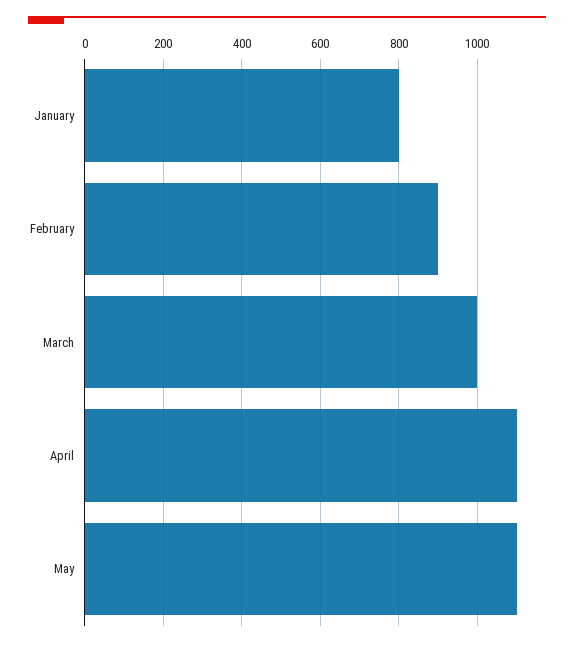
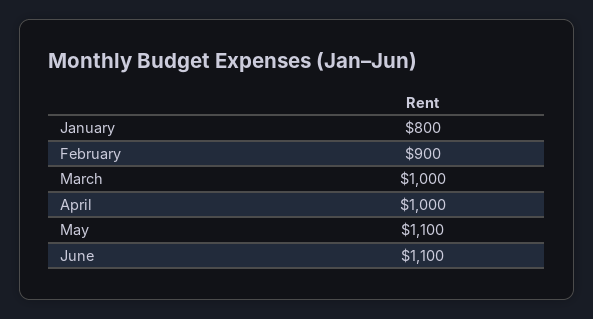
April: 1100 -> 1000
June: none -> 1100

